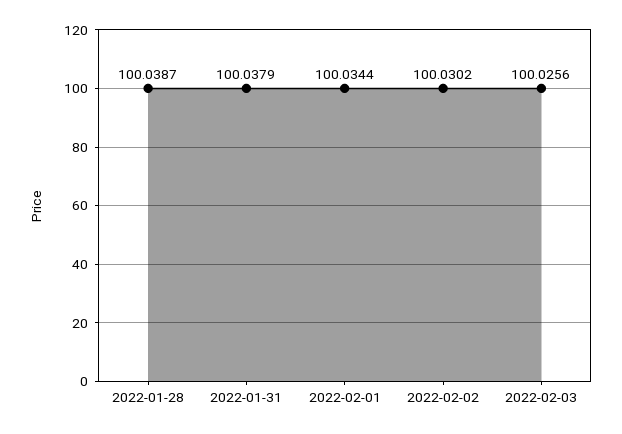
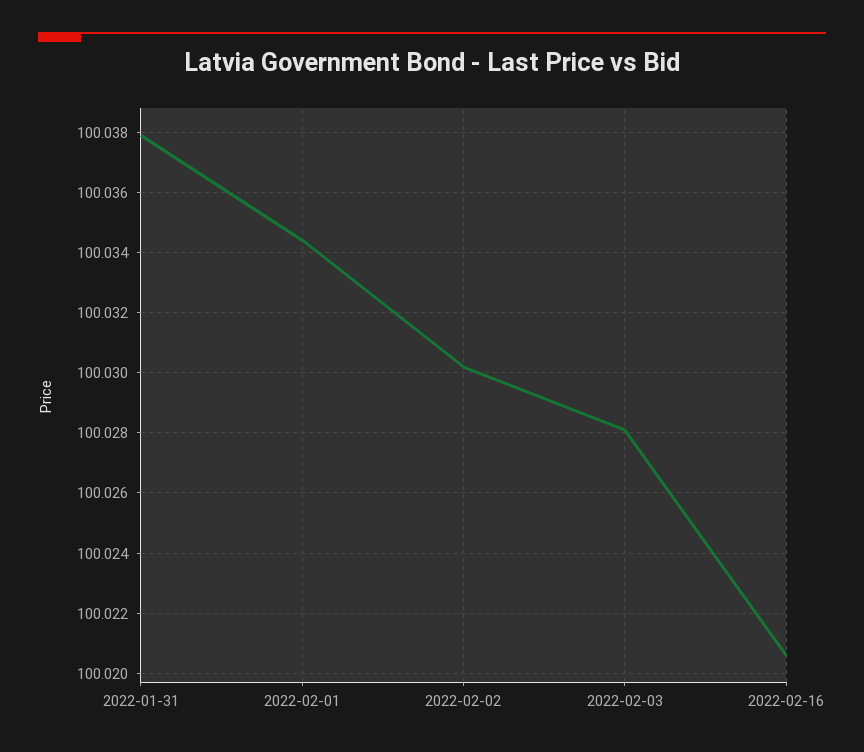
2022-01-28: 100.0387 -> none
2022-02-03: 100.0256 -> 100.028
2022-02-16: none -> 100.0205

